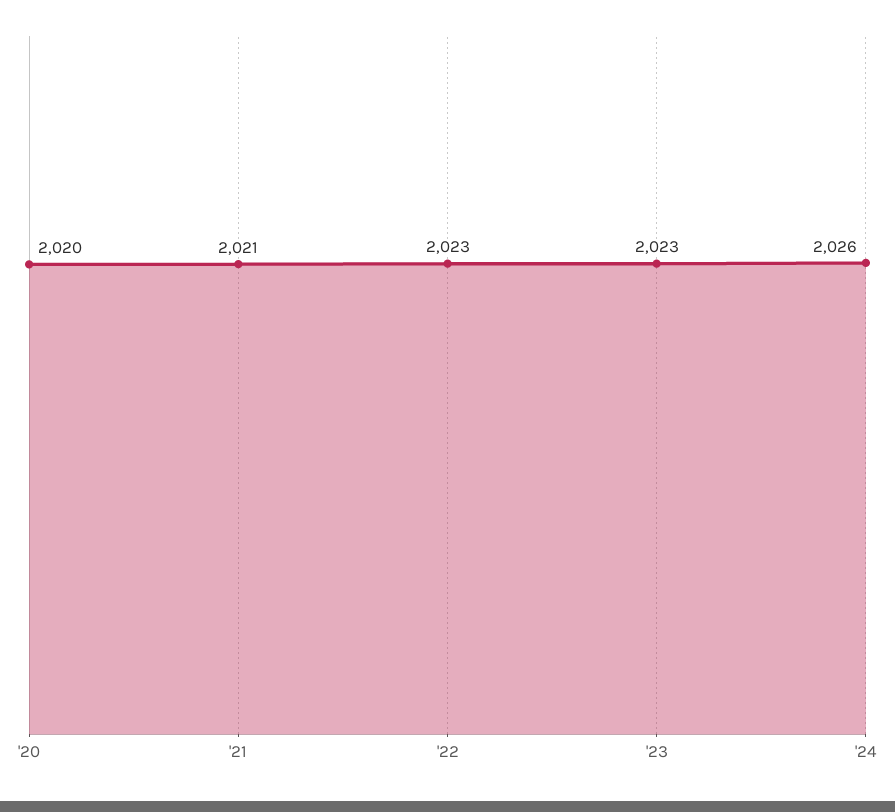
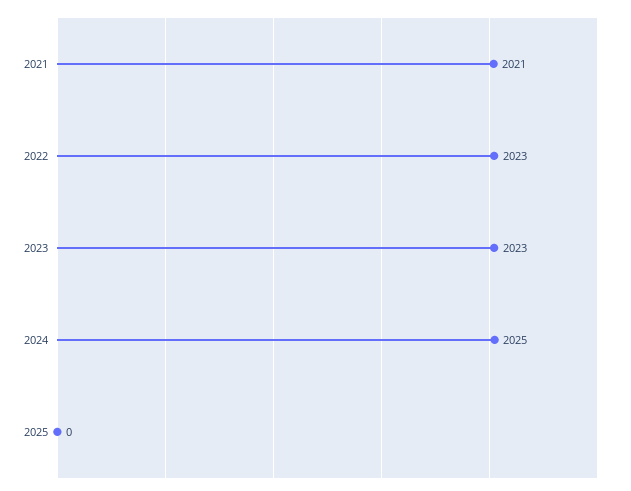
'20: 2020 -> none
'24: 2026 -> 2025
2025: none -> 0

